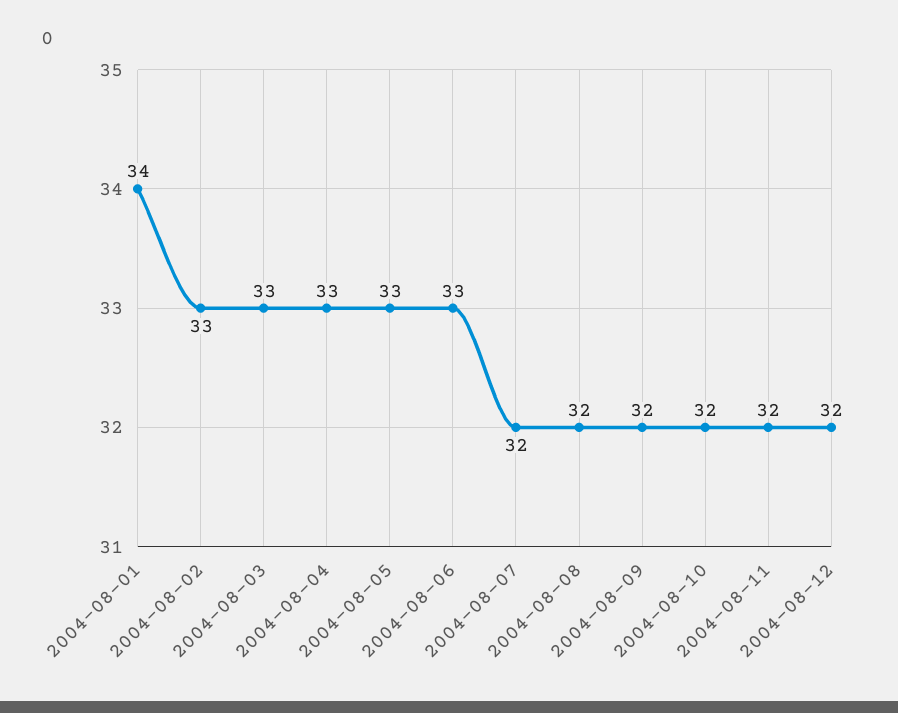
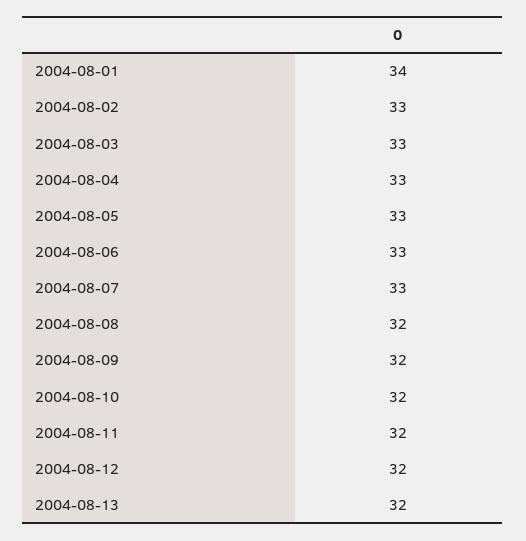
2004-08-07: 32 -> 33
2004-08-13: none -> 32

